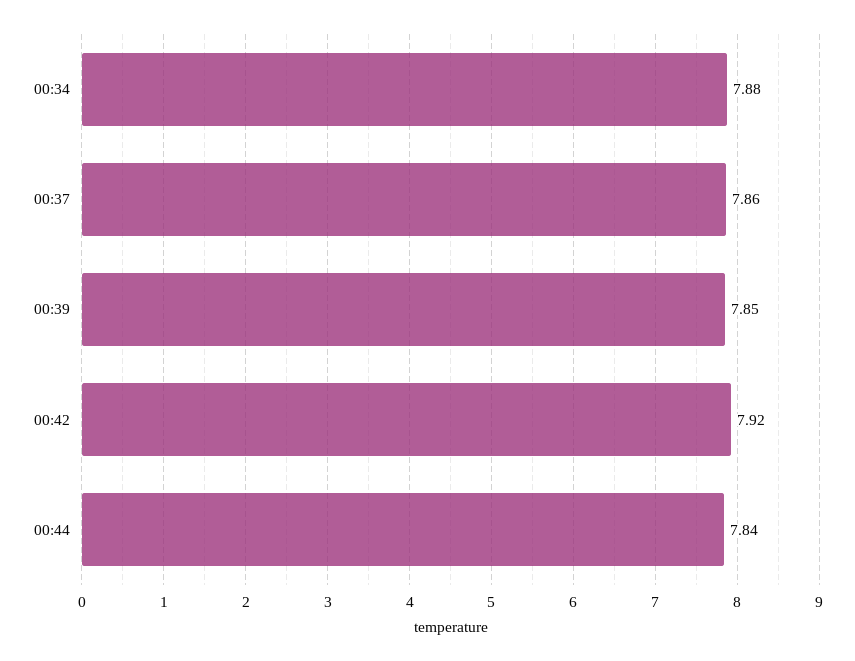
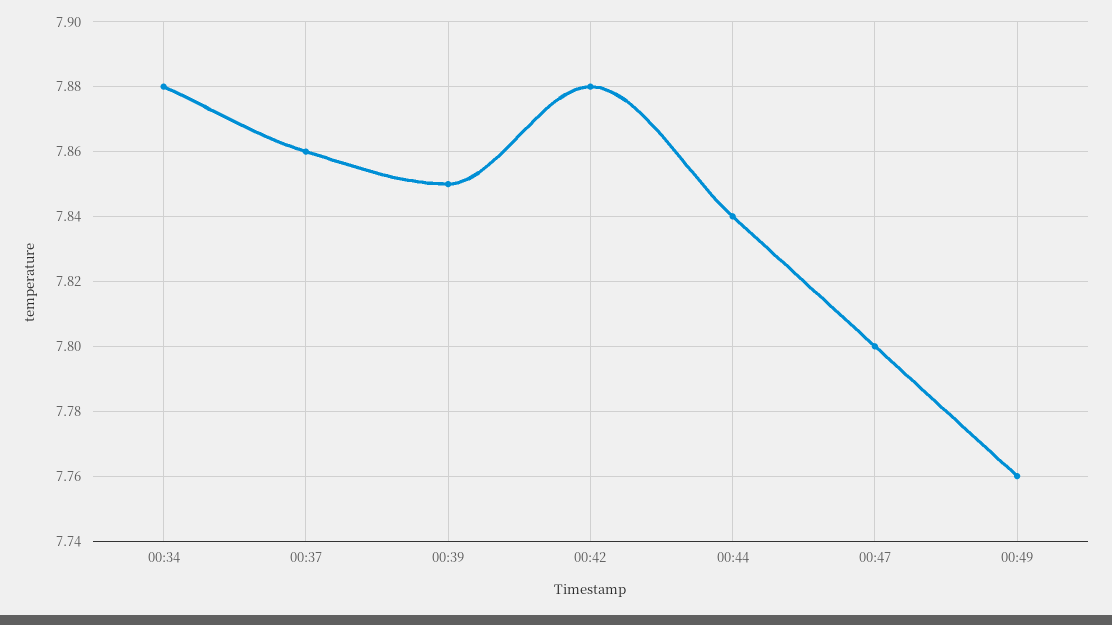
00:42: 7.92 -> 7.88
00:47: none -> 7.8
00:49: none -> 7.76

